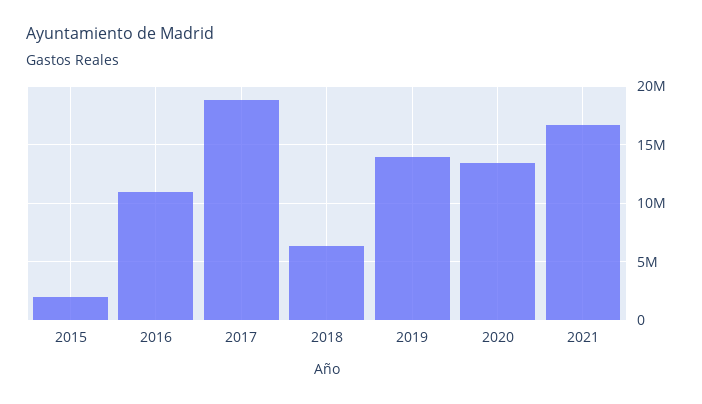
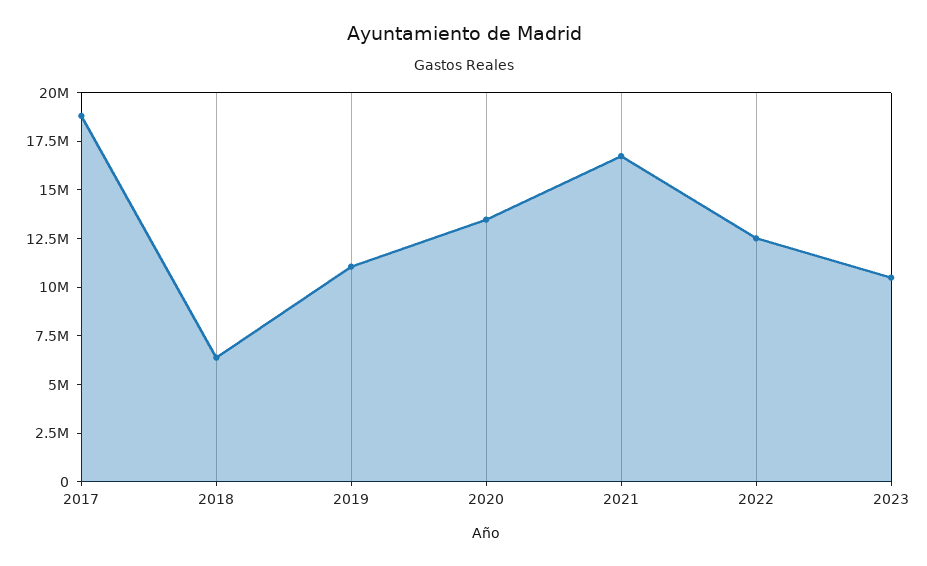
2015: 2000000 -> none
2016: 11000000 -> none
2019: 14000000 -> 11000000
2022: none -> 12500000
2023: none -> 10500000

